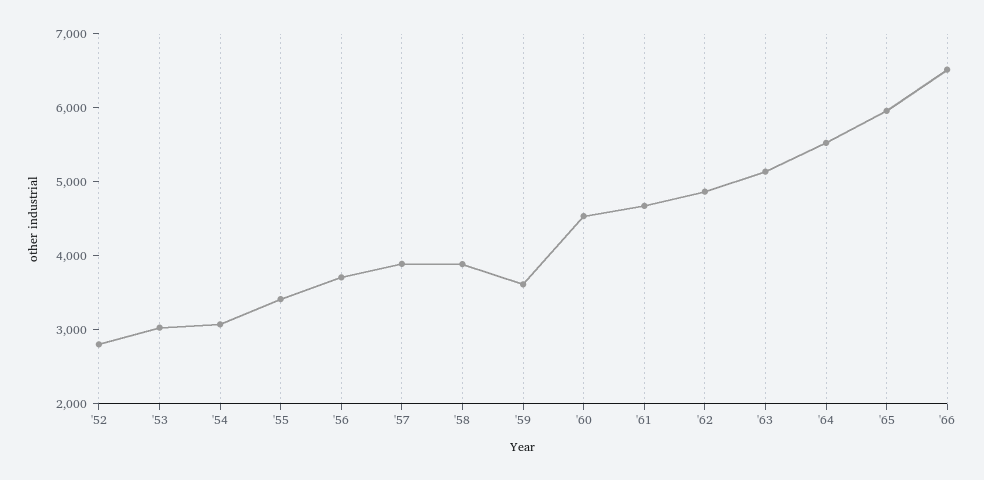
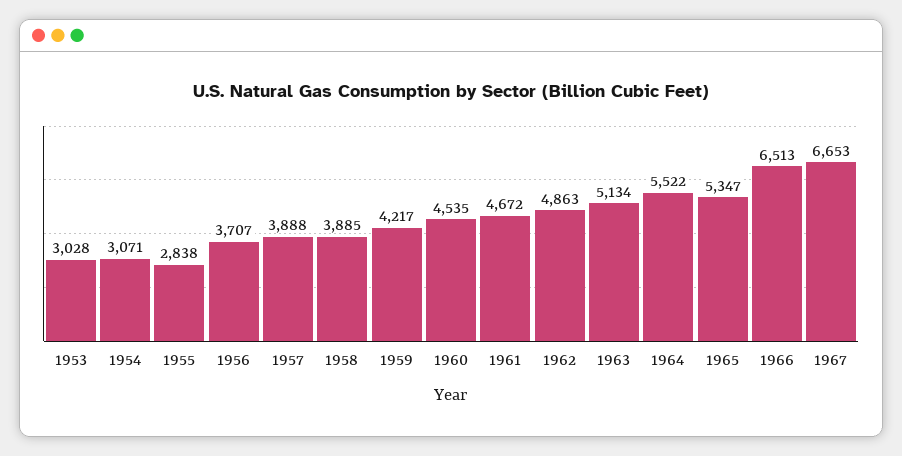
'52: 2800 -> none
'55: 3400 -> 2838
'59: 3600 -> 4217
'65: 6000 -> 5347
1967: none -> 6653

